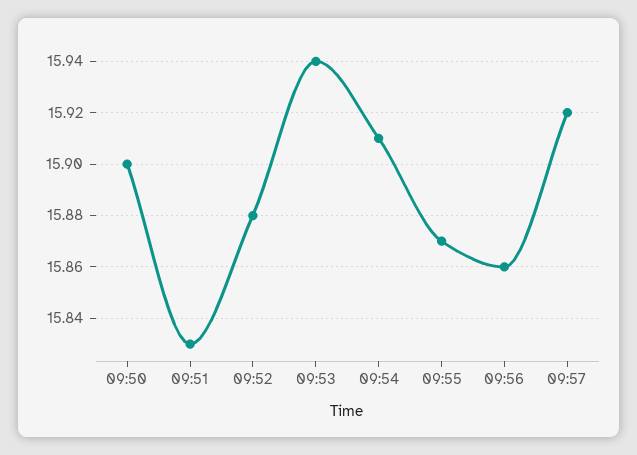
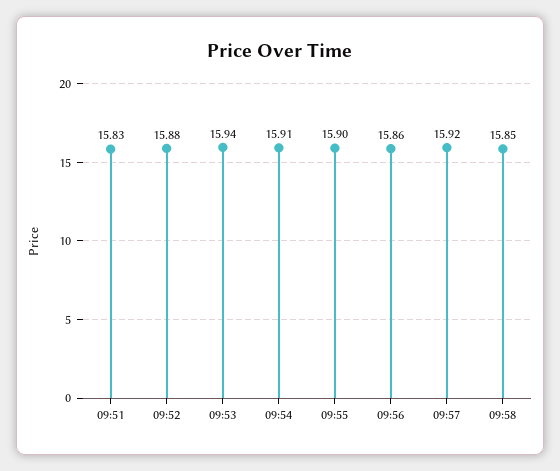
09:50: 15.9 -> none
09:55: 15.87 -> 15.9
09:58: none -> 15.85

